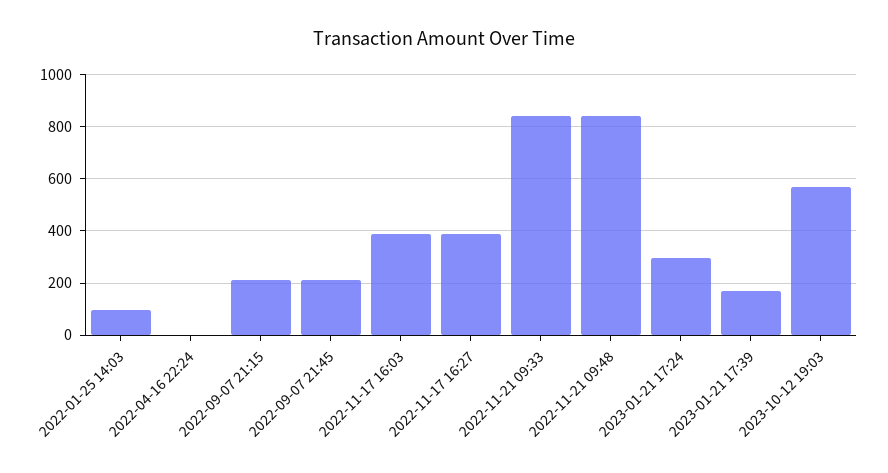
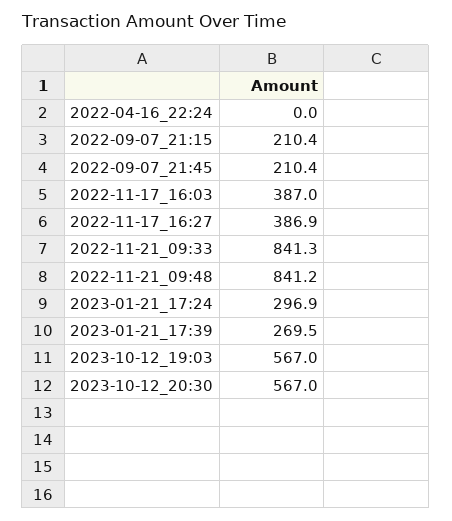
2022-01-25 14:03: 100 -> none
2023-01-21 17:39: 175 -> 269.5
2023-10-12_20:30: none -> 567

